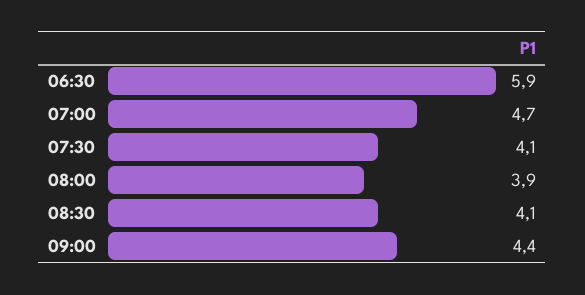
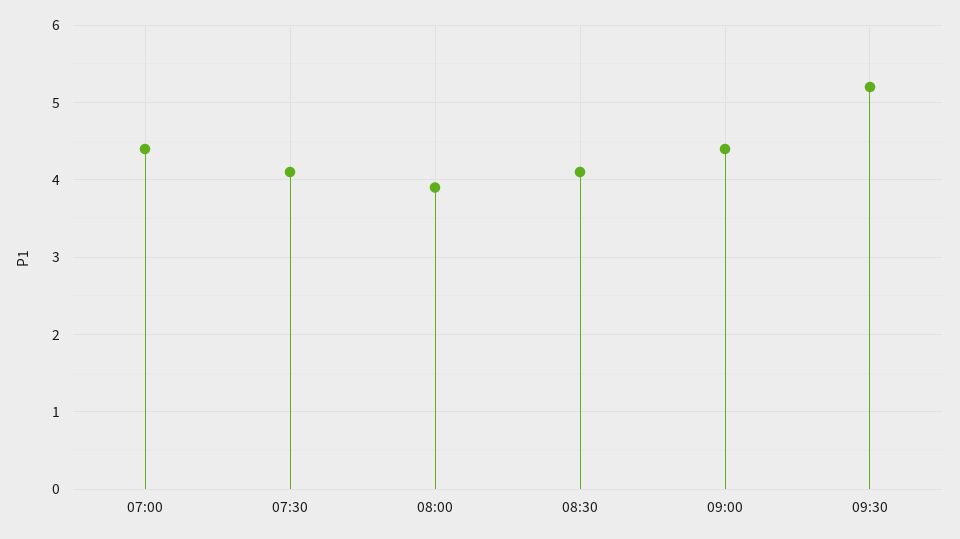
06:30: 5.9 -> none
07:00: 4.7 -> 4.4
09:30: none -> 5.2

